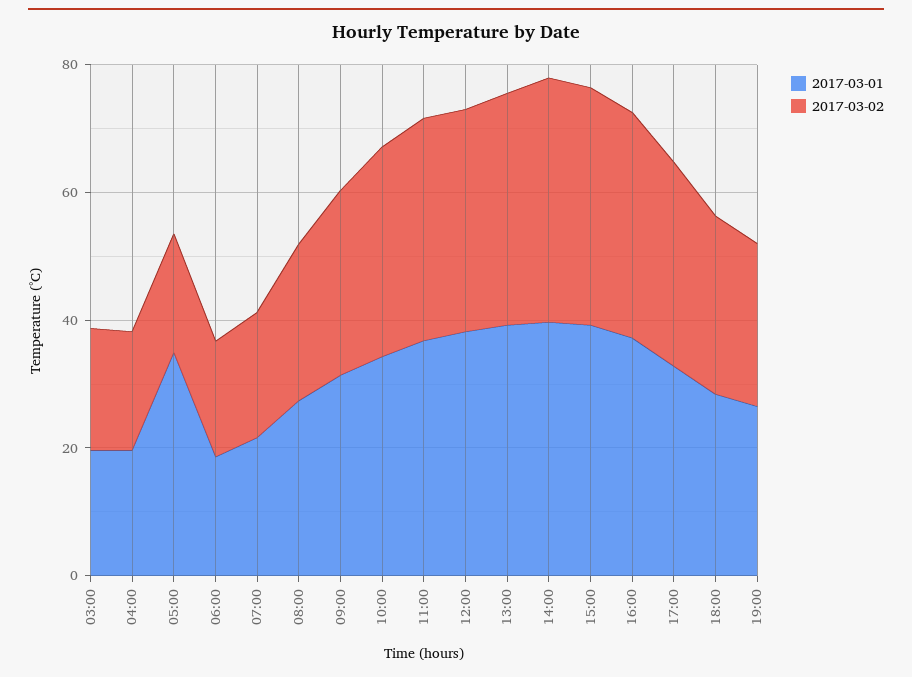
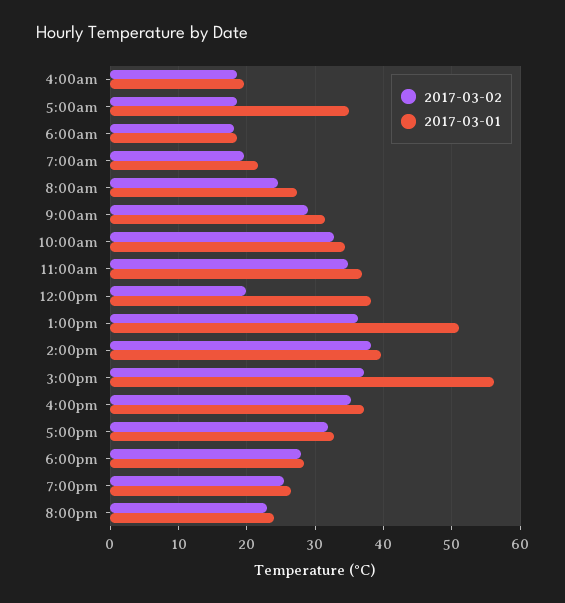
2017-03-01, 03:00: 20 -> none
2017-03-02, 03:00: 20 -> none
2017-03-02, 12:00: 35 -> 20
2017-03-01, 13:00: 40 -> 51
2017-03-01, 15:00: 40 -> 56
2017-03-02, 8:00pm: none -> 23
2017-03-01, 8:00pm: none -> 24

